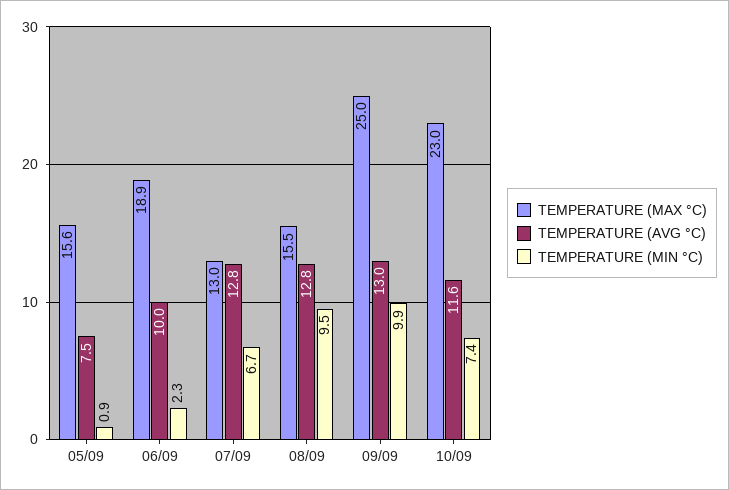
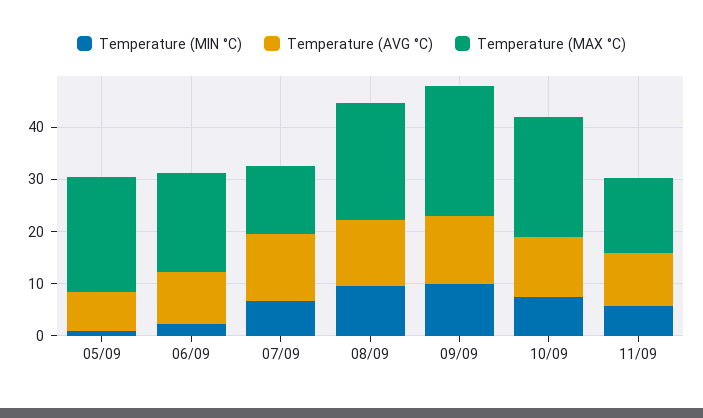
TEMPERATURE (MAX °C), 05/09: 15.6 -> 22
TEMPERATURE (MAX °C), 08/09: 15.5 -> 22
TEMPERATURE (MIN °C), 11/09: none -> 6
TEMPERATURE (AVG °C), 11/09: none -> 10
TEMPERATURE (MAX °C), 11/09: none -> 14

